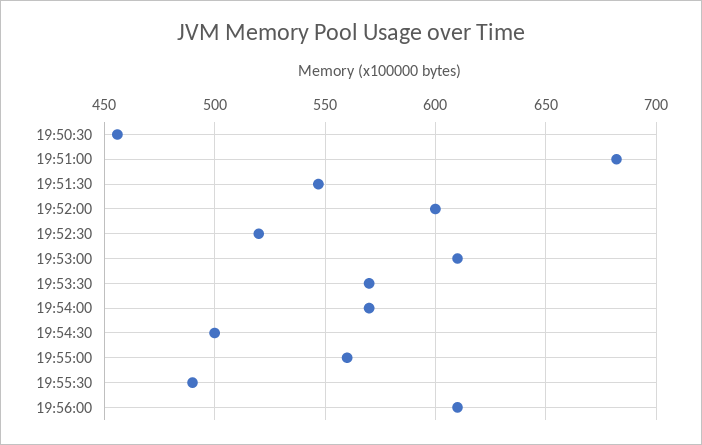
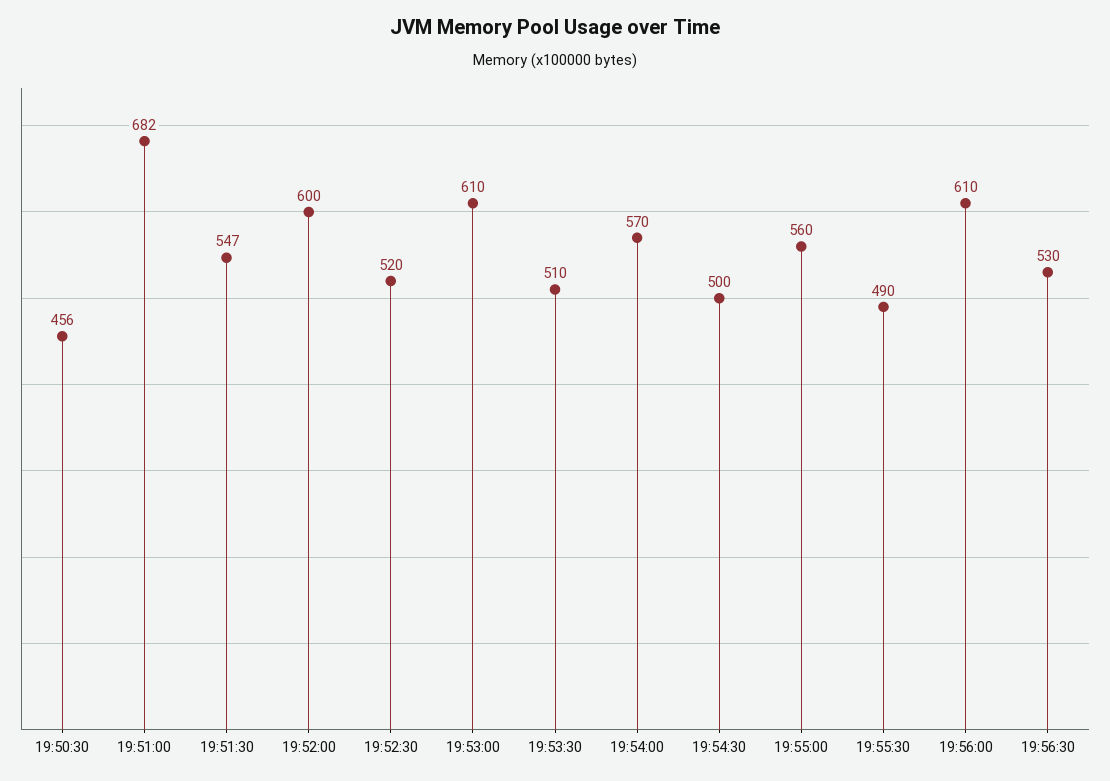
19:53:30: 570 -> 510
19:56:30: none -> 530

